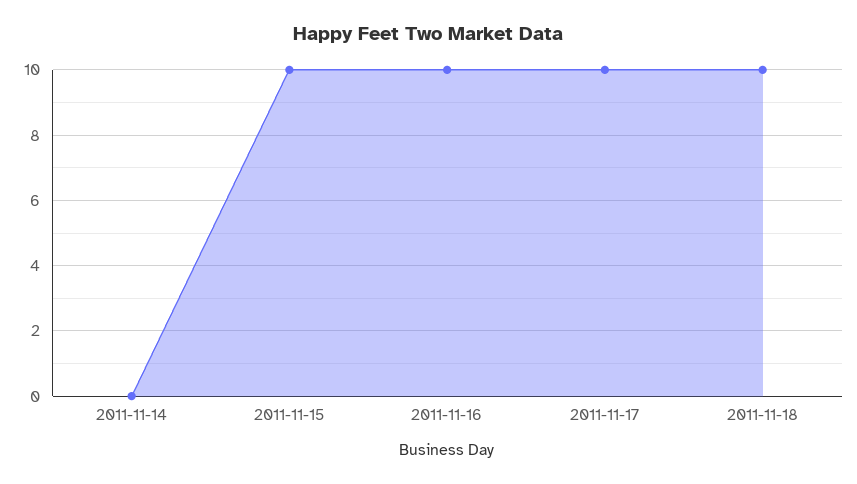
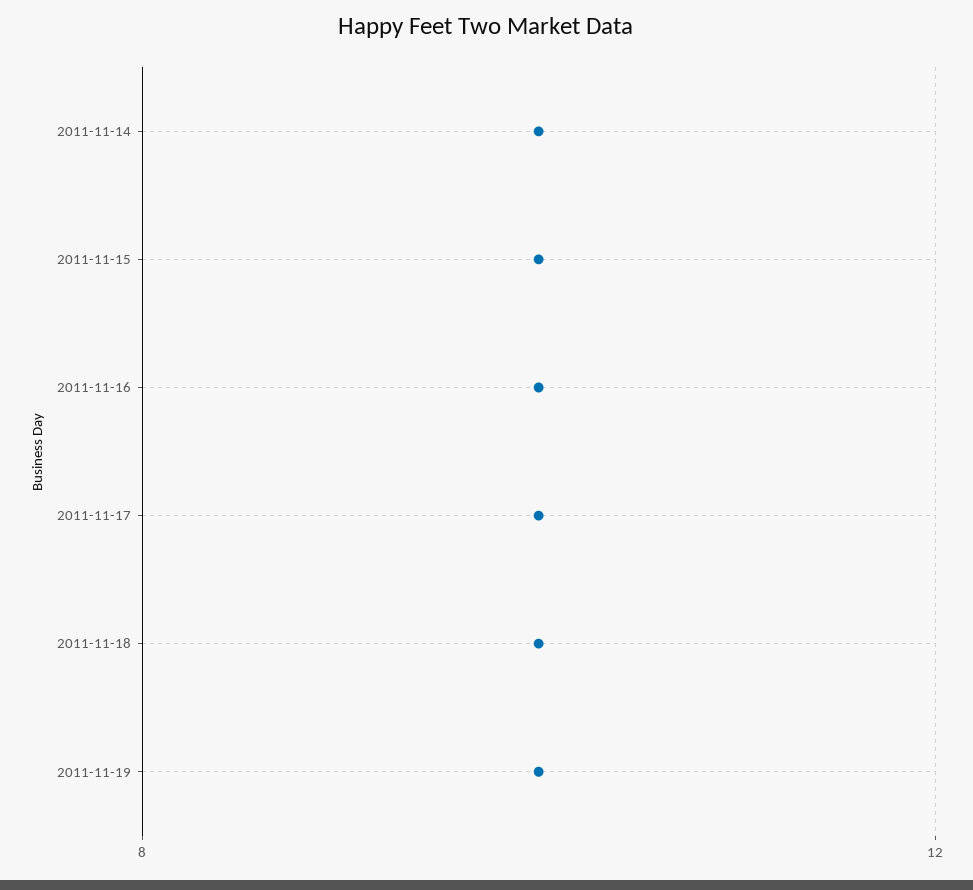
2011-11-14: 0 -> 10
2011-11-19: none -> 10

